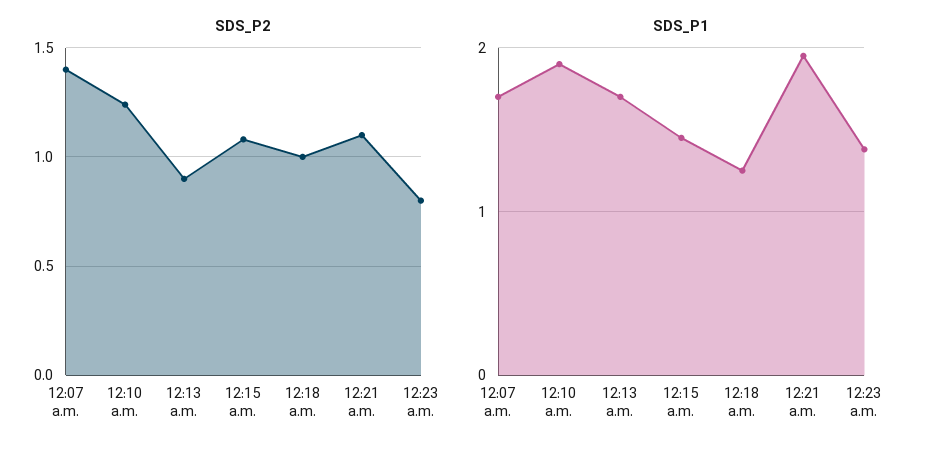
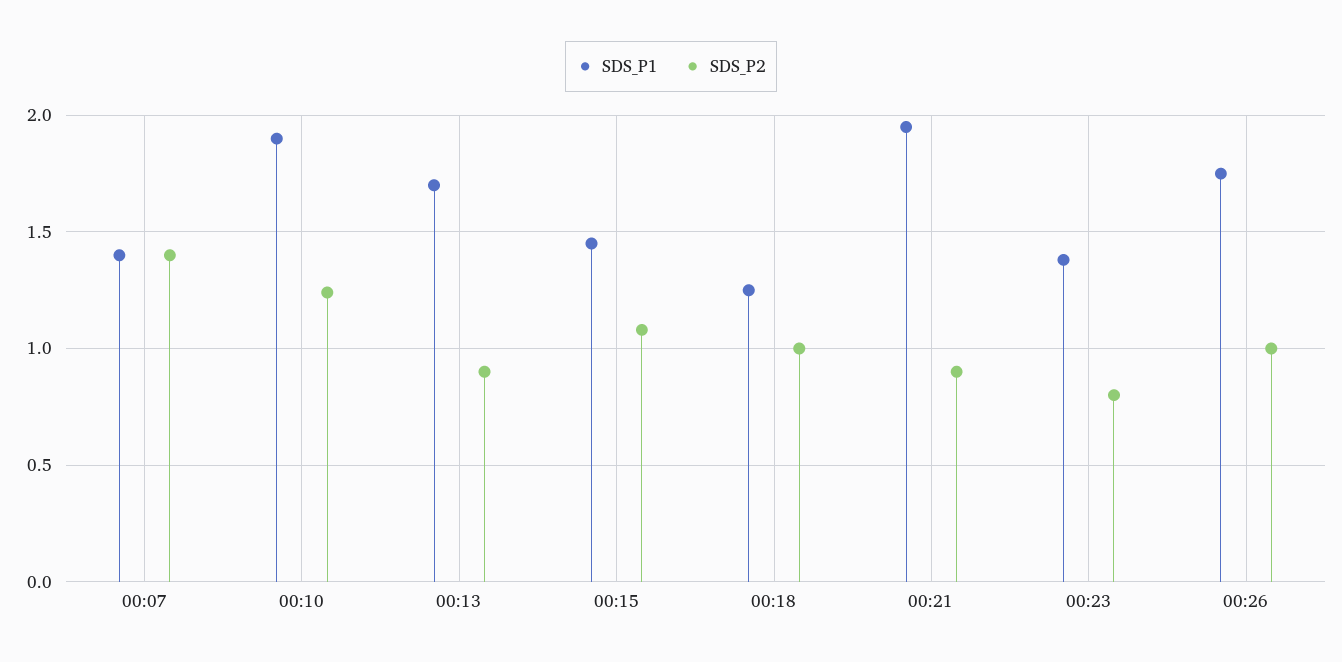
SDS_P2, 12:21 a.m.: 1.1 -> 0.9
SDS_P1, 12:07 a.m.: 1.7 -> 1.4
SDS_P1, 00:26: none -> 1.75
SDS_P2, 00:26: none -> 1

